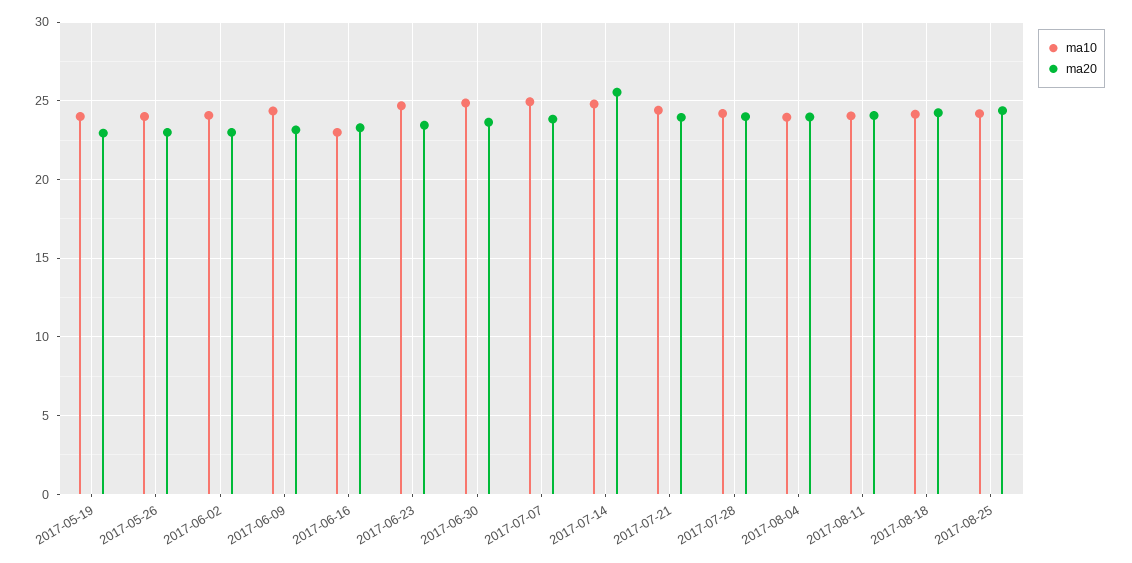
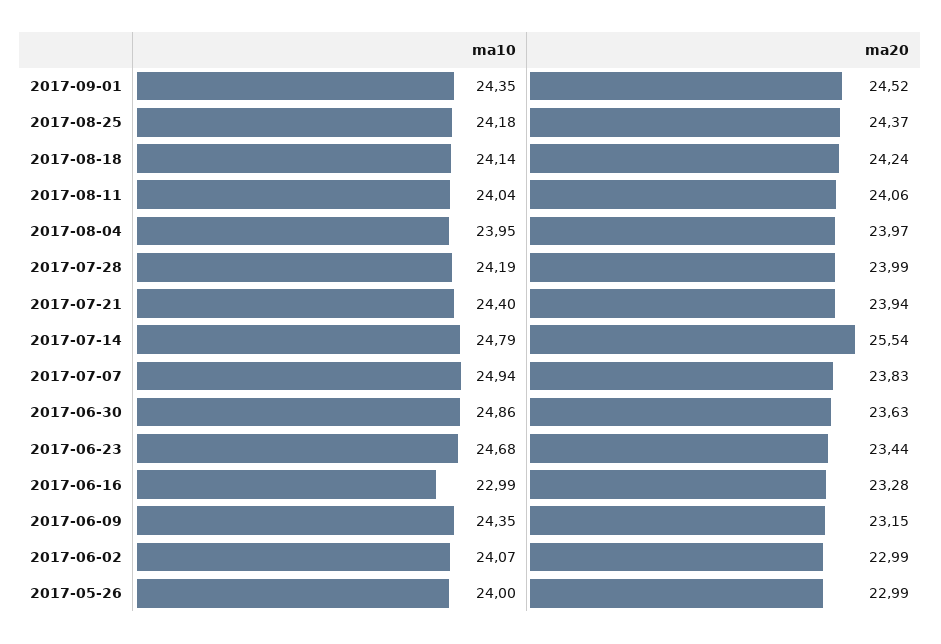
ma10, 2017-05-19: 24 -> none
ma20, 2017-05-19: 23 -> none
ma10, 2017-09-01: none -> 24.35
ma20, 2017-09-01: none -> 24.52

